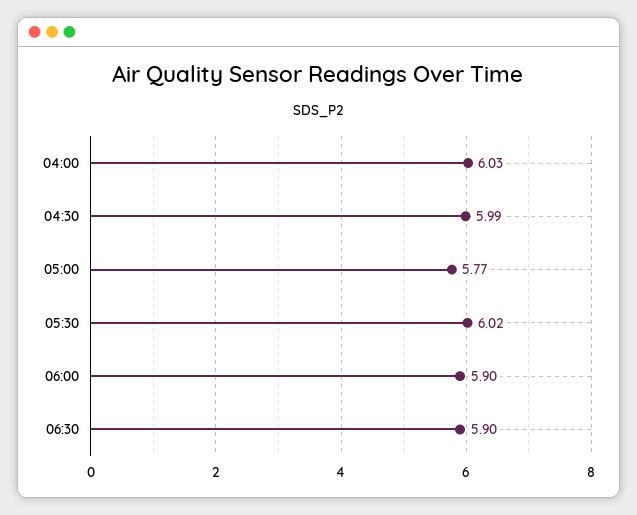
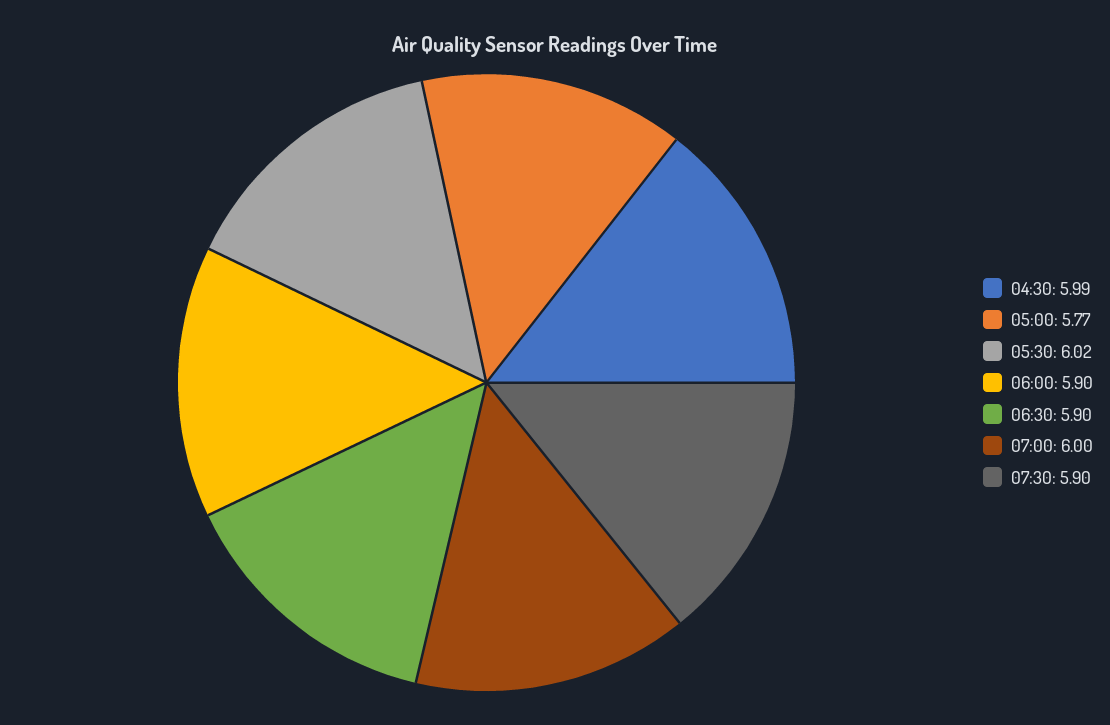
04:00: 6.03 -> none
07:00: none -> 6
07:30: none -> 5.9

